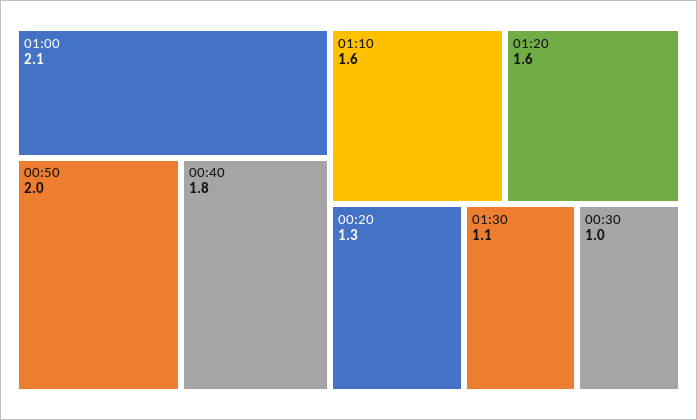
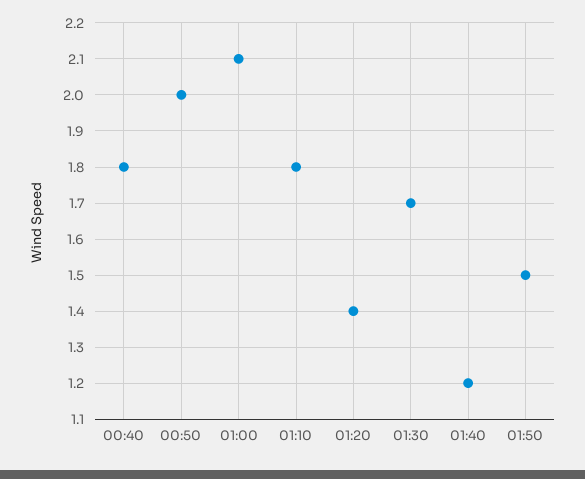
01:10: 1.6 -> 1.8
01:20: 1.6 -> 1.4
00:20: 1.3 -> none
01:30: 1.1 -> 1.7
00:30: 1 -> none
01:40: none -> 1.2
01:50: none -> 1.5

